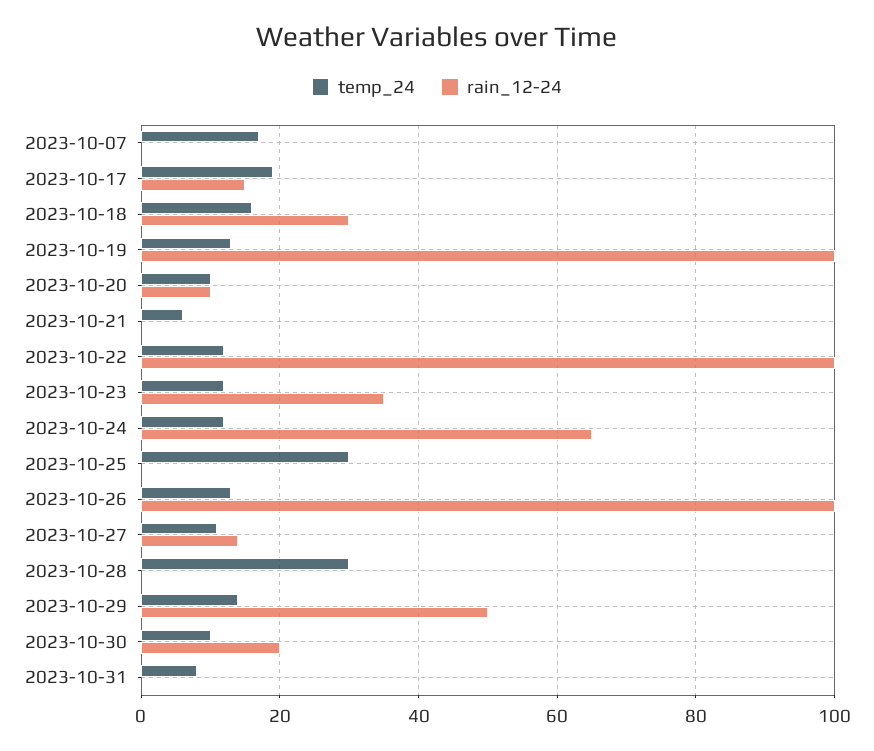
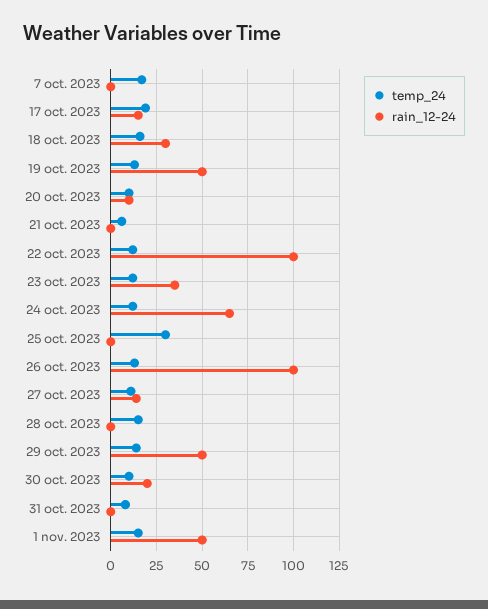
rain_12-24, 2023-10-19: 100 -> 50
temp_24, 2023-10-28: 30 -> 15
temp_24, 1 nov. 2023: none -> 15
rain_12-24, 1 nov. 2023: none -> 50

